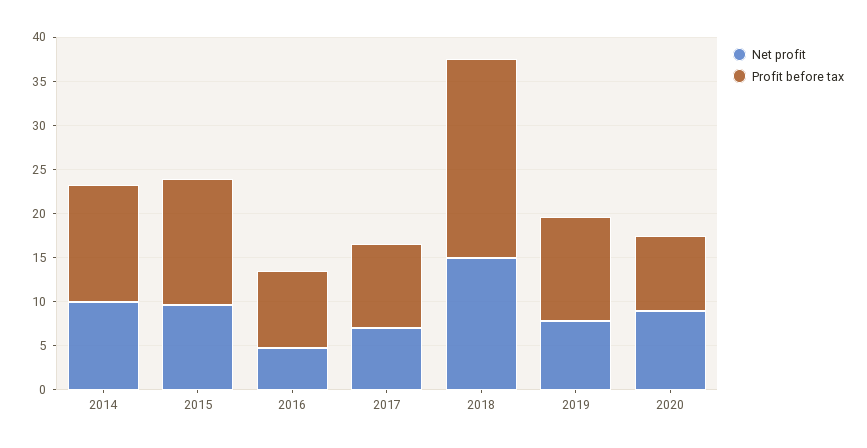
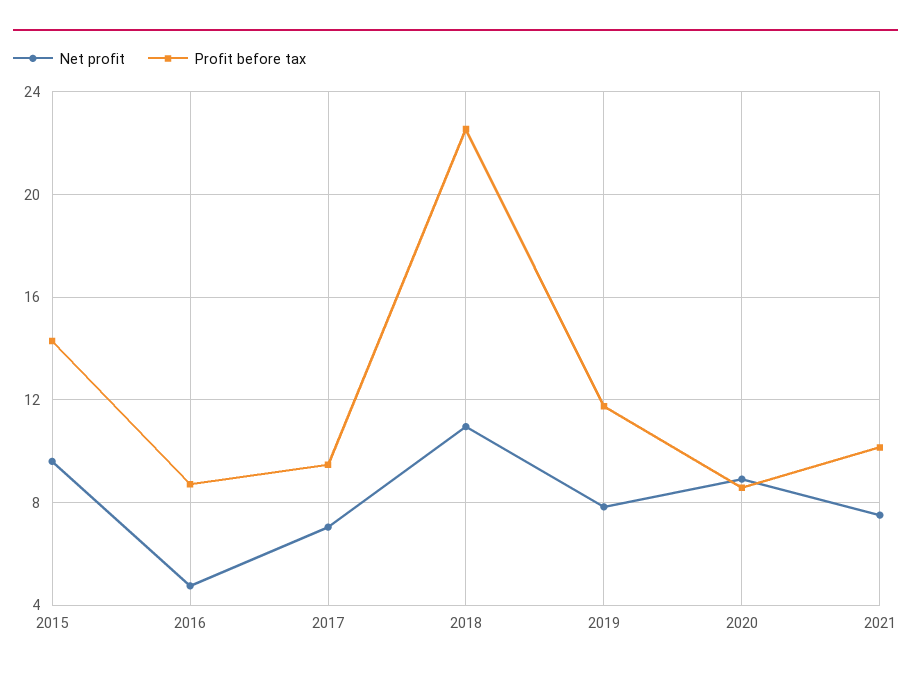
Net profit, 2014: 10 -> none
Profit before tax, 2014: 13 -> none
Net profit, 2018: 15 -> 11
Net profit, 2021: none -> 7.5
Profit before tax, 2021: none -> 10

